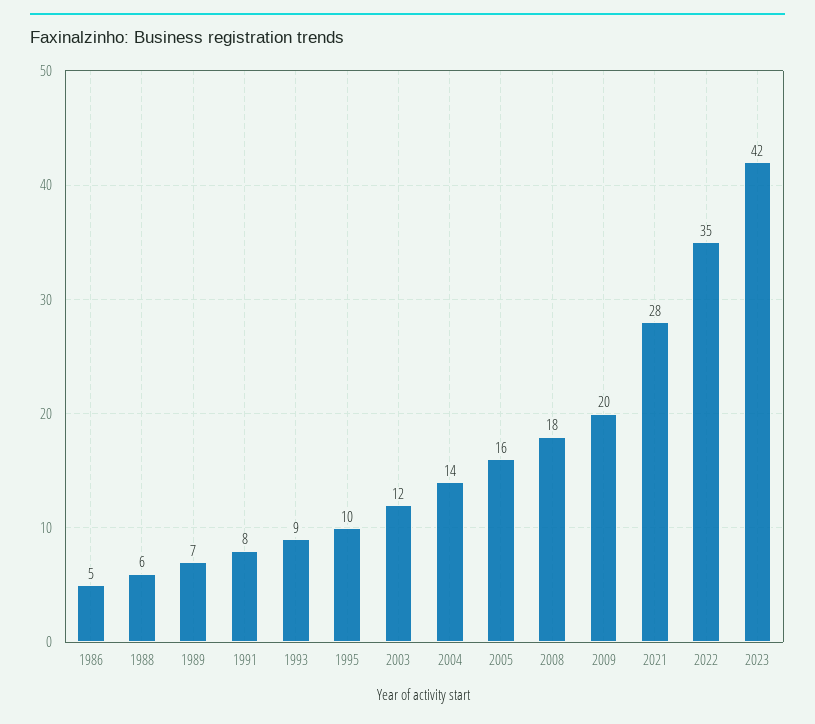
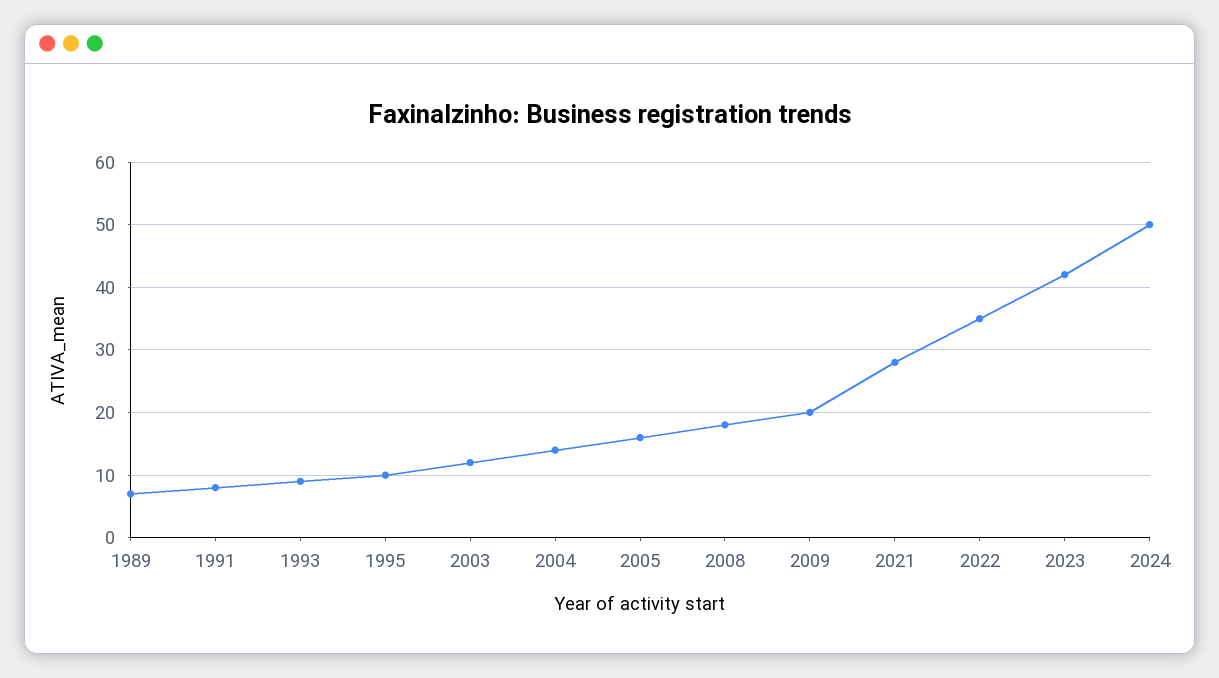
1986: 5 -> none
1988: 6 -> none
2024: none -> 50

